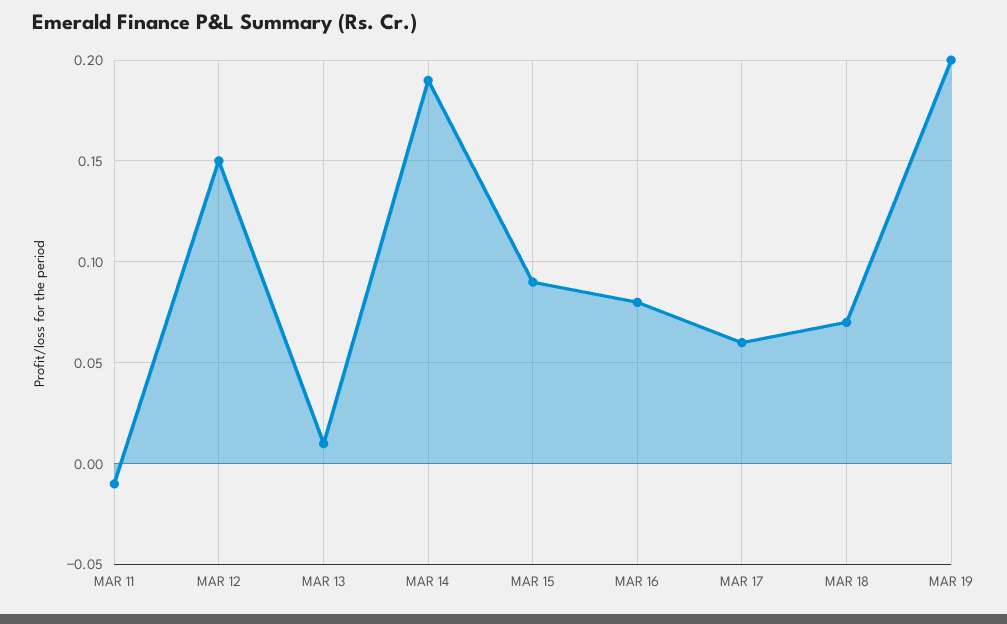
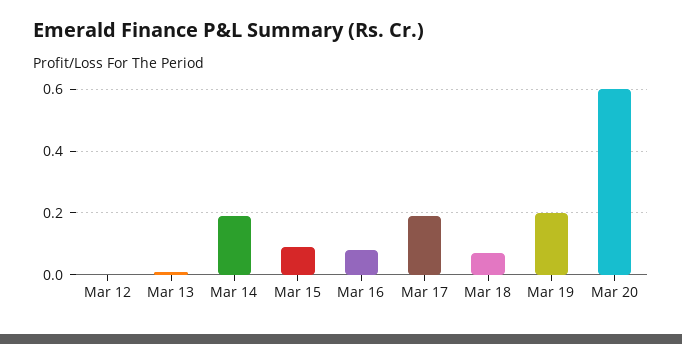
MAR 11: -0.01 -> none
MAR 12: 0.15 -> 0
MAR 17: 0.06 -> 0.2
Mar 20: none -> 0.6

